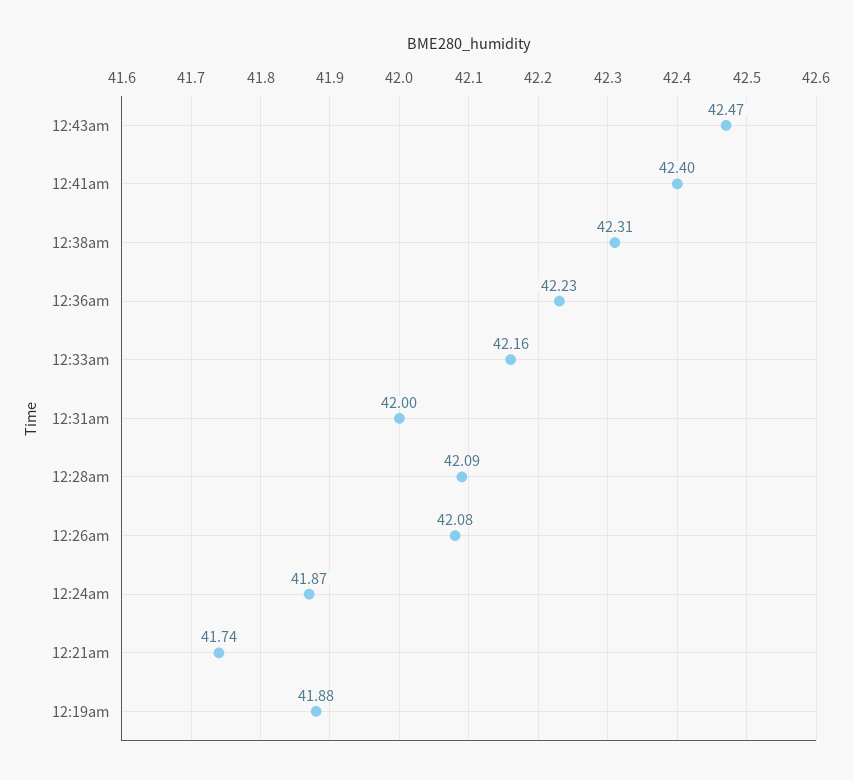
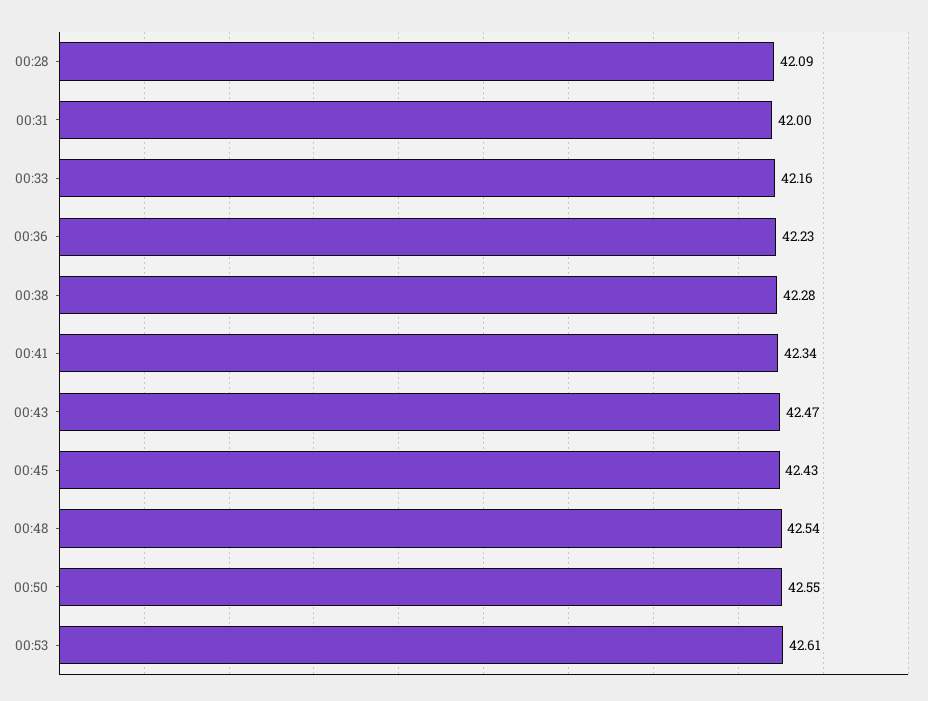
12:41am: 42.4 -> 42.34
12:38am: 42.31 -> 42.28
12:26am: 42.08 -> none
12:24am: 41.87 -> none
12:21am: 41.74 -> none
12:19am: 41.88 -> none
00:45: none -> 42.43
00:48: none -> 42.54
00:50: none -> 42.55
00:53: none -> 42.61

